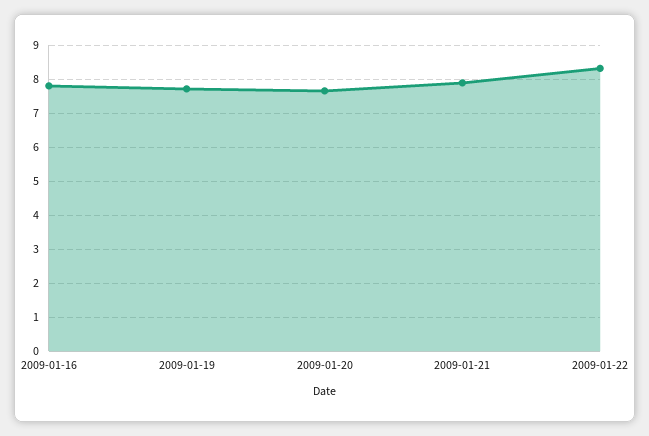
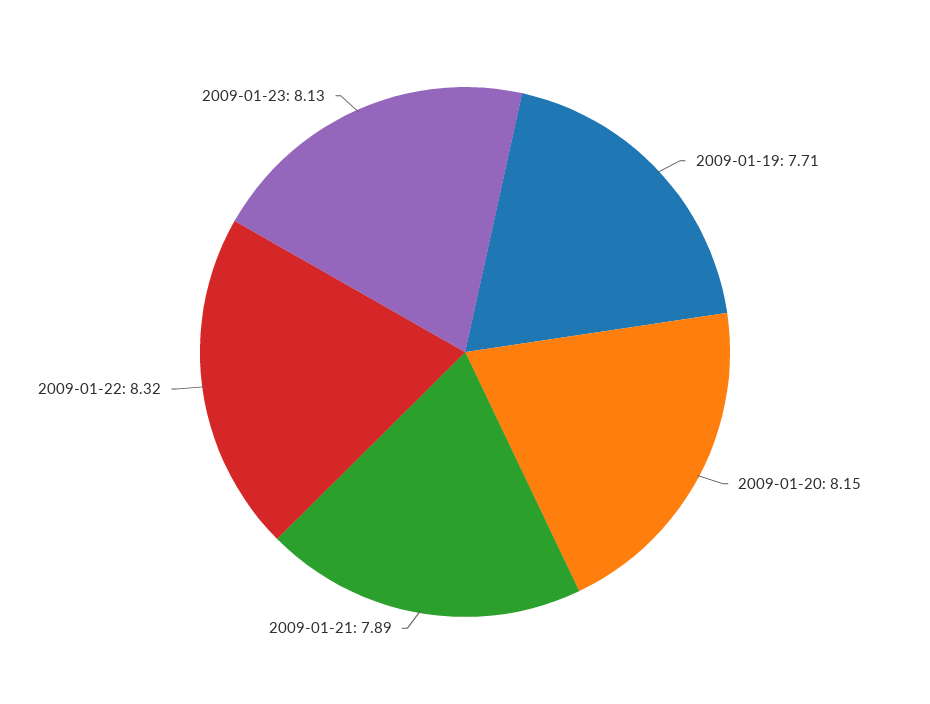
2009-01-16: 7.8 -> none
2009-01-20: 7.6 -> 8.15
2009-01-23: none -> 8.13

